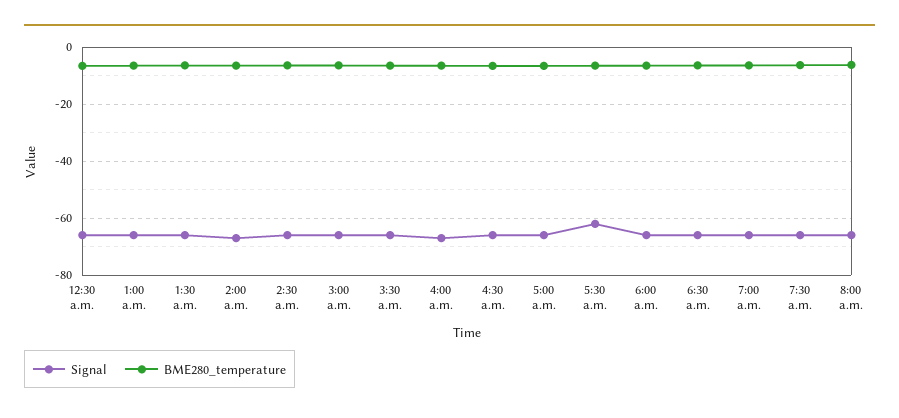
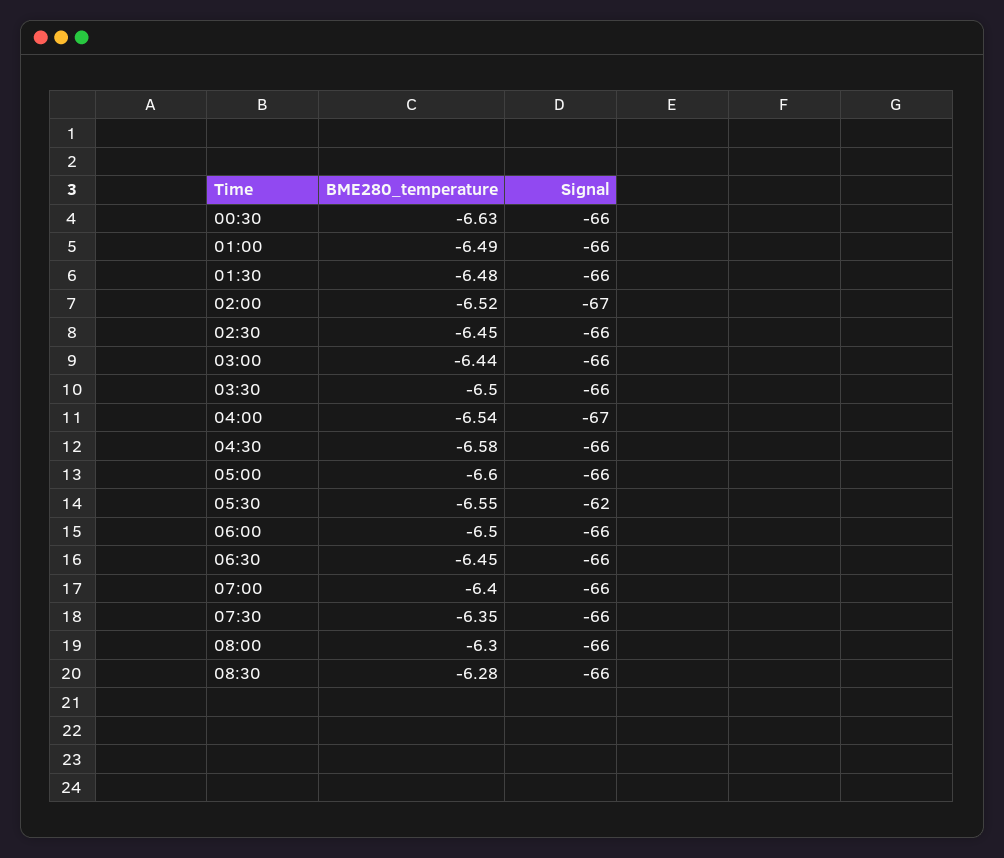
BME280_temperature, 08:30: none -> -6.28
Signal, 08:30: none -> -66

